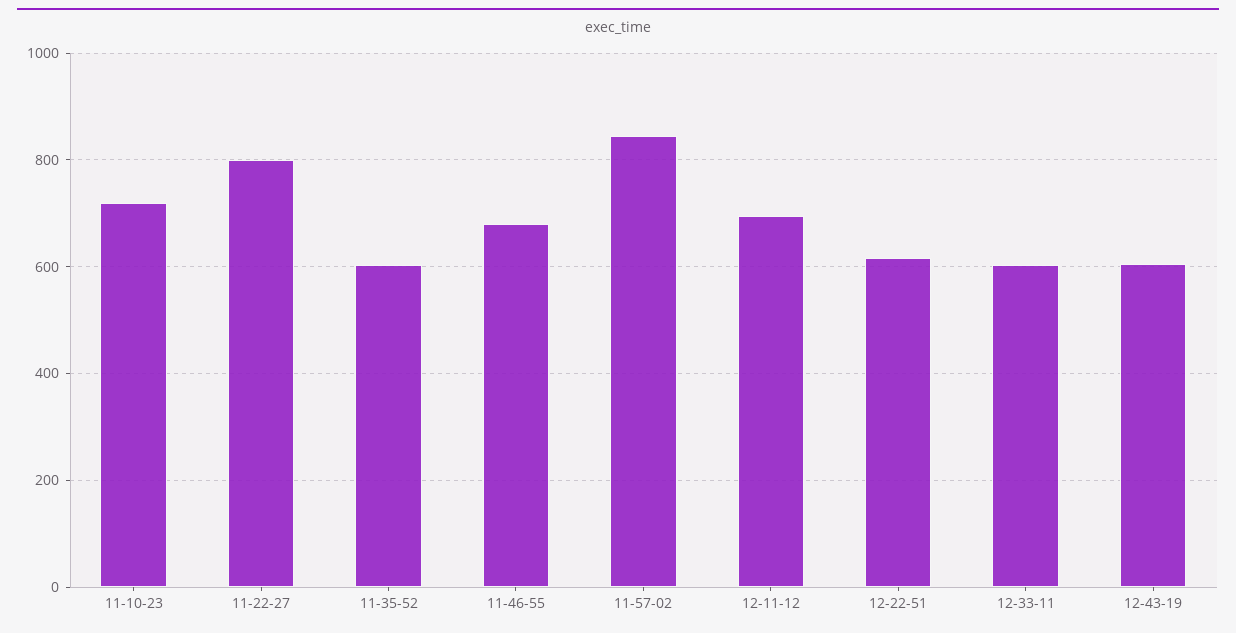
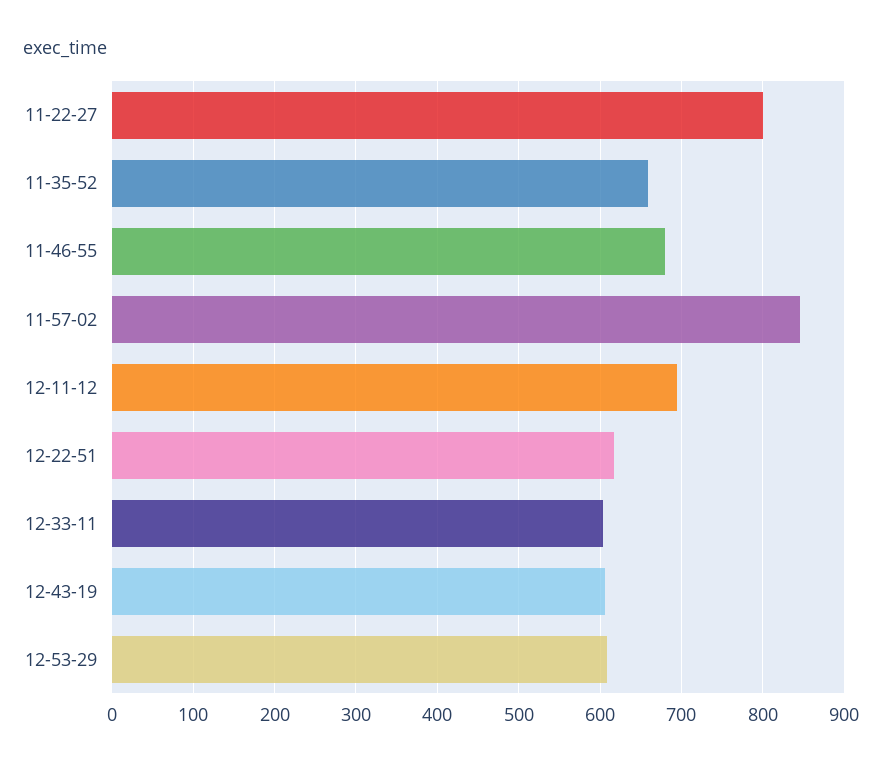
11-10-23: 720 -> none
11-35-52: 600 -> 660
12-53-29: none -> 610

